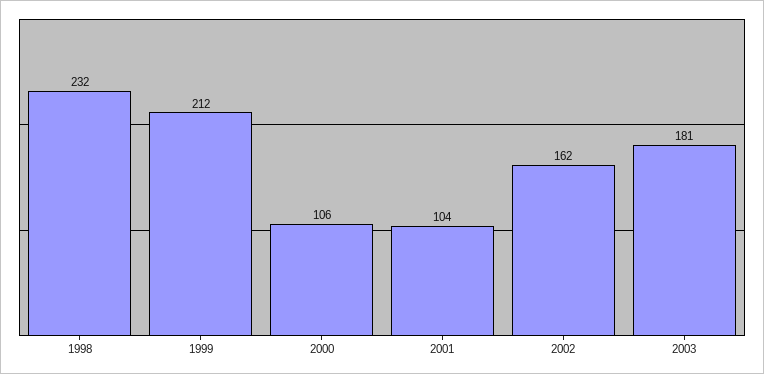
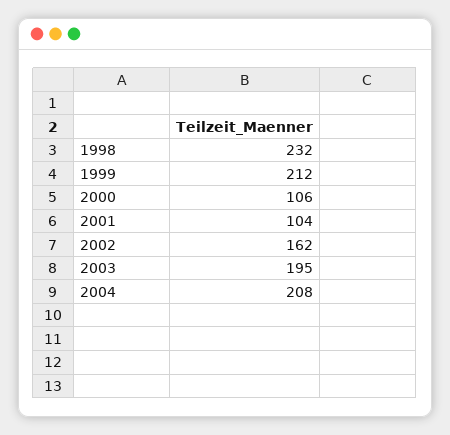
2003: 181 -> 195
2004: none -> 208

